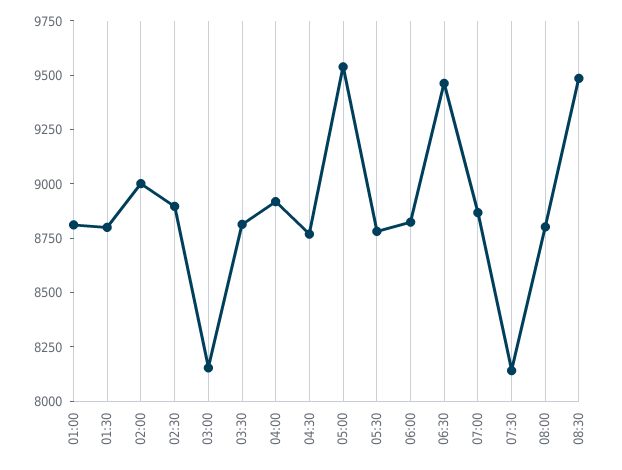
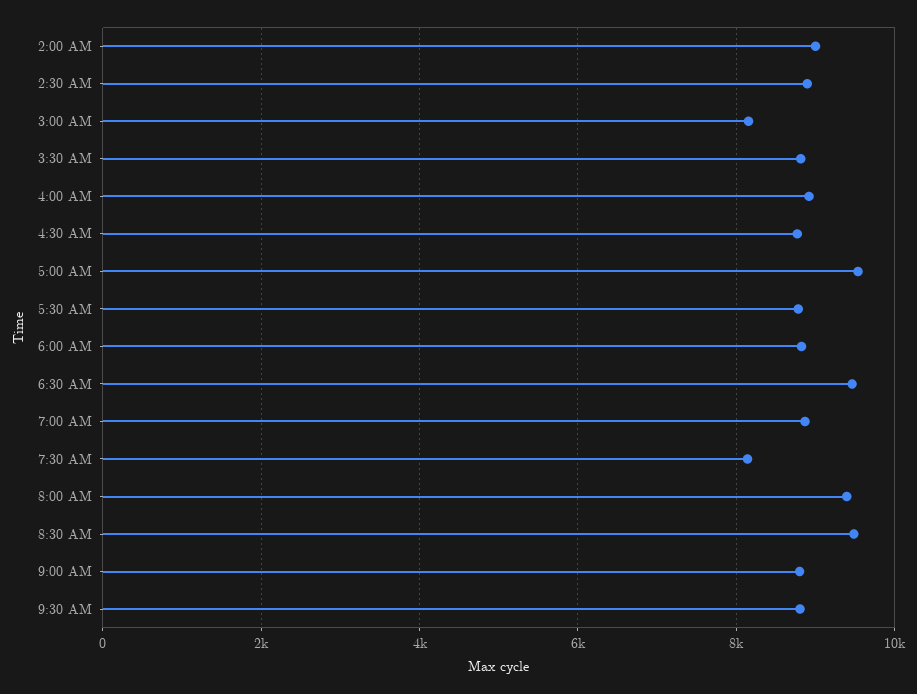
01:00: 8800 -> none
01:30: 8800 -> none
08:00: 8800 -> 9400
9:00 AM: none -> 8800
9:30 AM: none -> 8800

